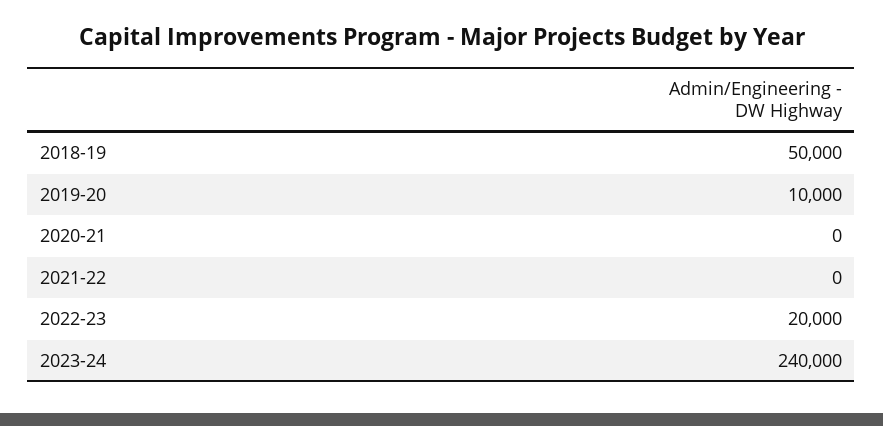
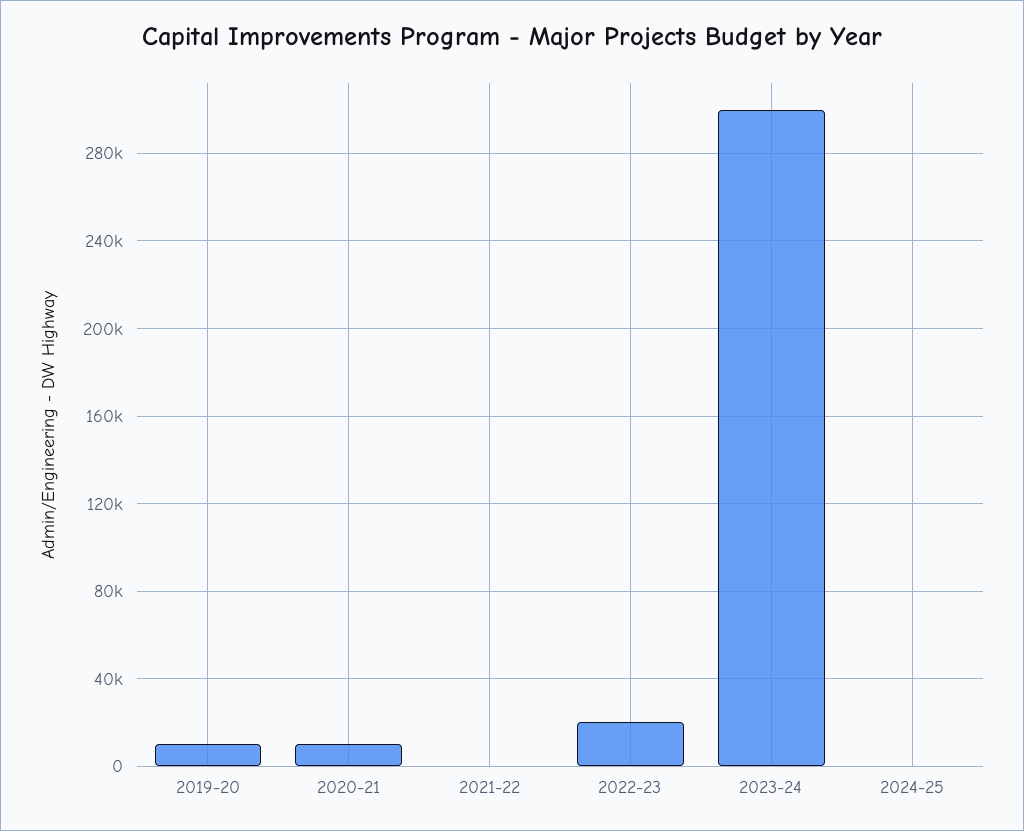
2018-19: 50000 -> none
2020-21: 0 -> 10000
2023-24: 240000 -> 300000
2024-25: none -> 0

